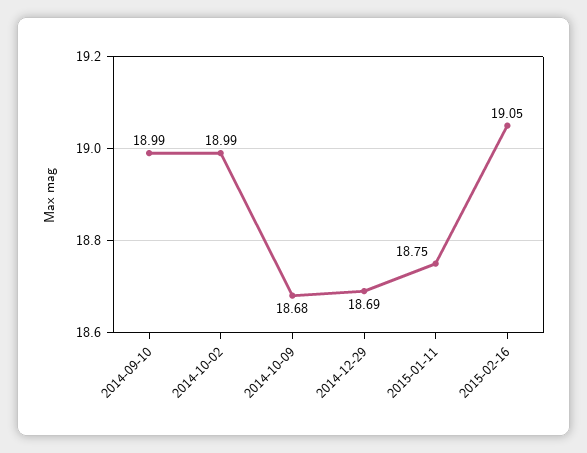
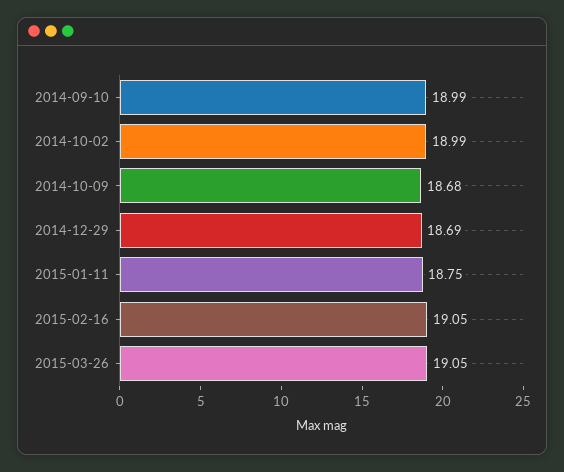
2015-03-26: none -> 19.05

